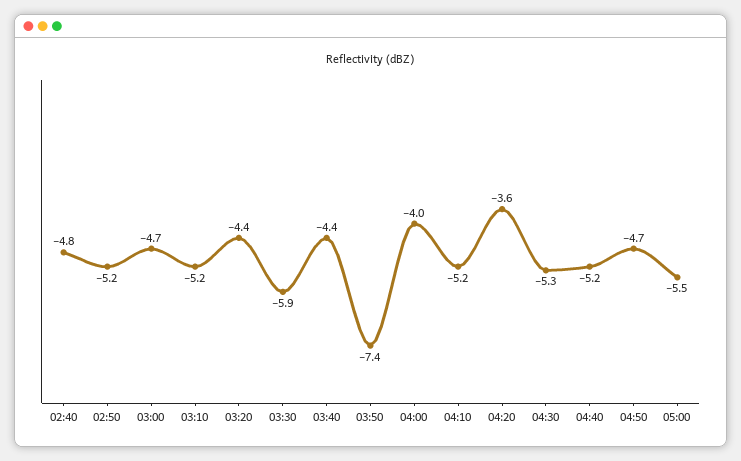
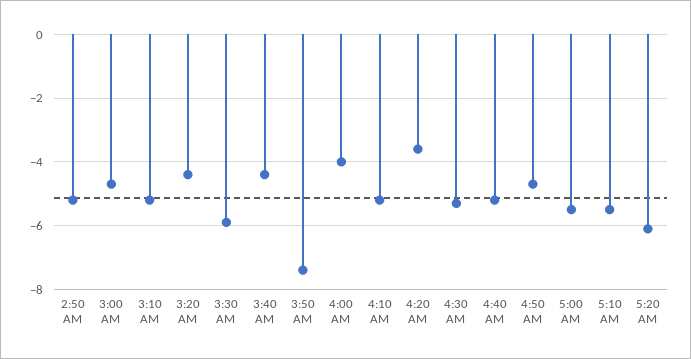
02:40: -4.8 -> none
5:10 AM: none -> -5.5
5:20 AM: none -> -6

